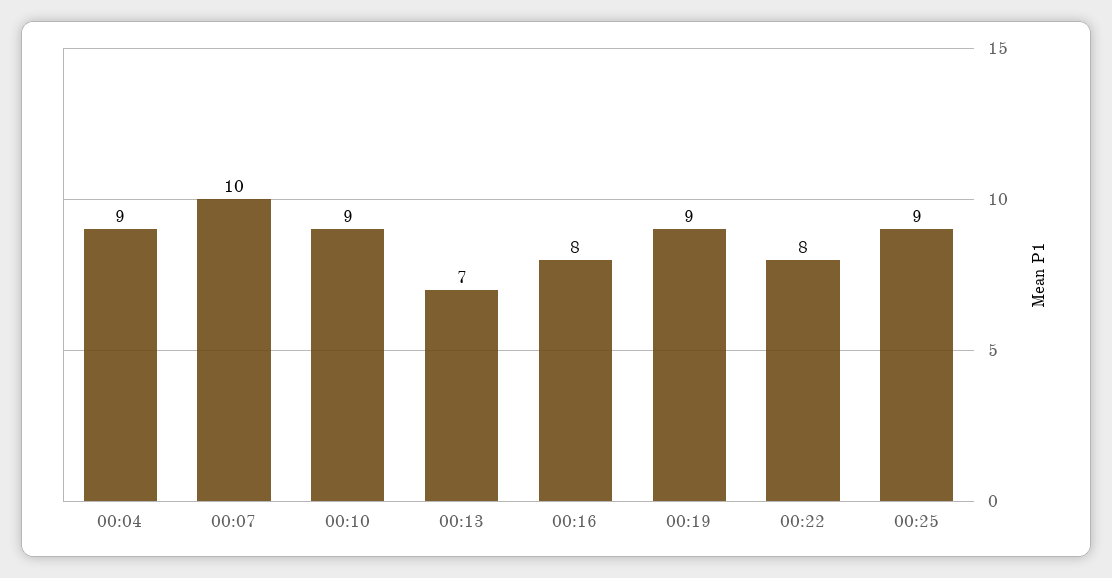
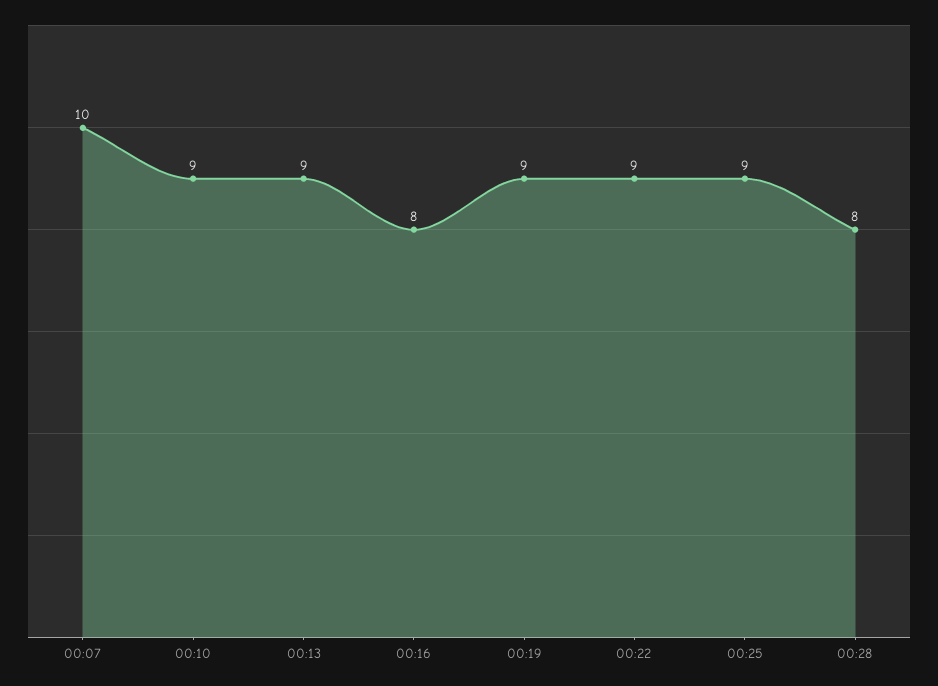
00:04: 9 -> none
00:13: 7 -> 9
00:22: 8 -> 9
00:28: none -> 8

